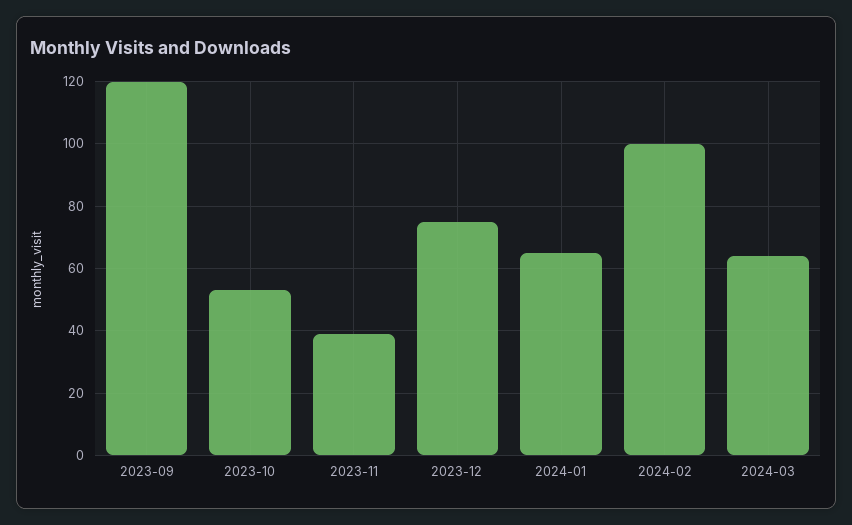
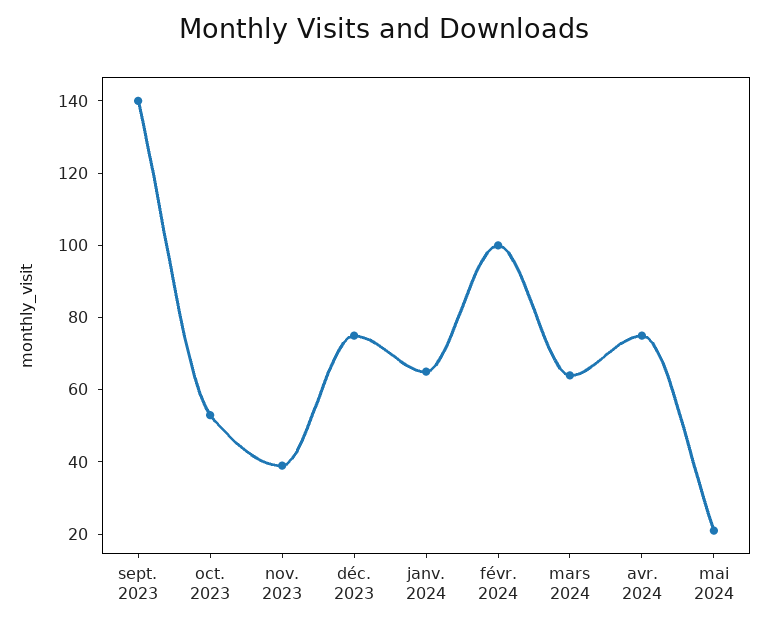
2023-09: 120 -> 140
avr. 2024: none -> 75
mai 2024: none -> 20

